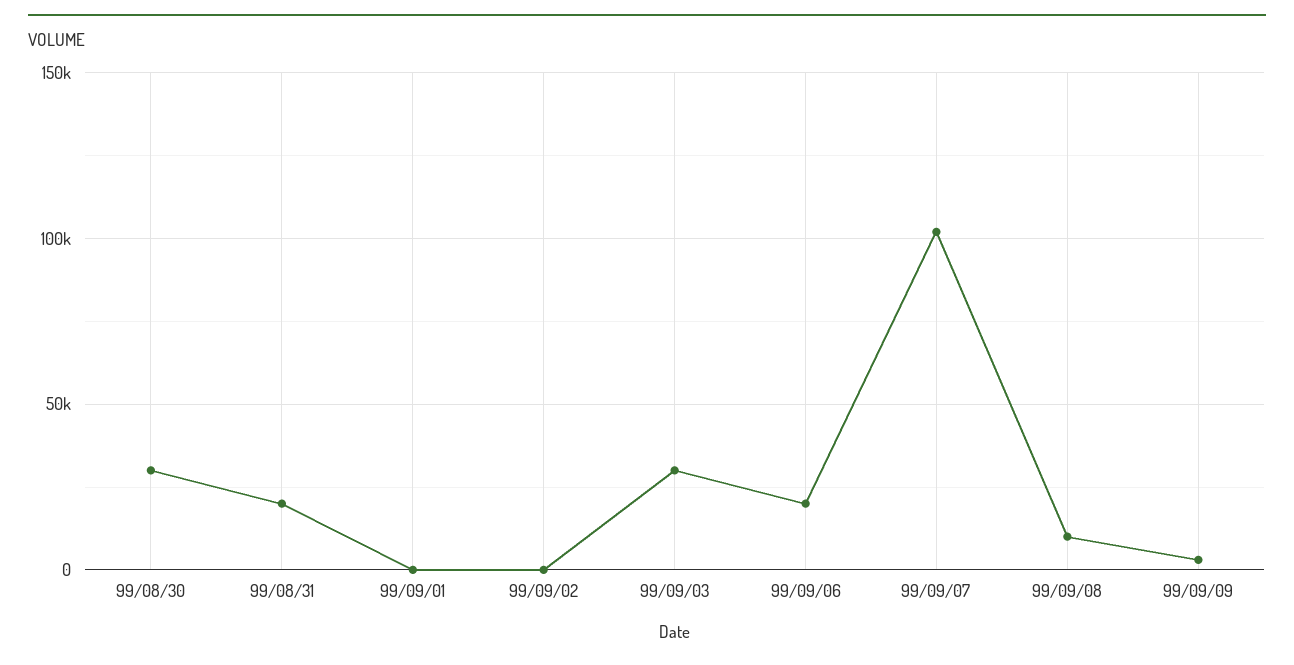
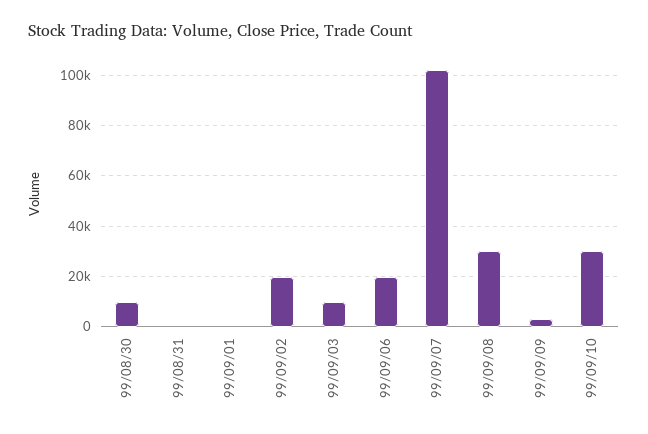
99/08/30: 30000 -> 10000
99/08/31: 20000 -> 0
99/09/02: 0 -> 20000
99/09/03: 30000 -> 10000
99/09/08: 10000 -> 30000
99/09/10: none -> 30000

